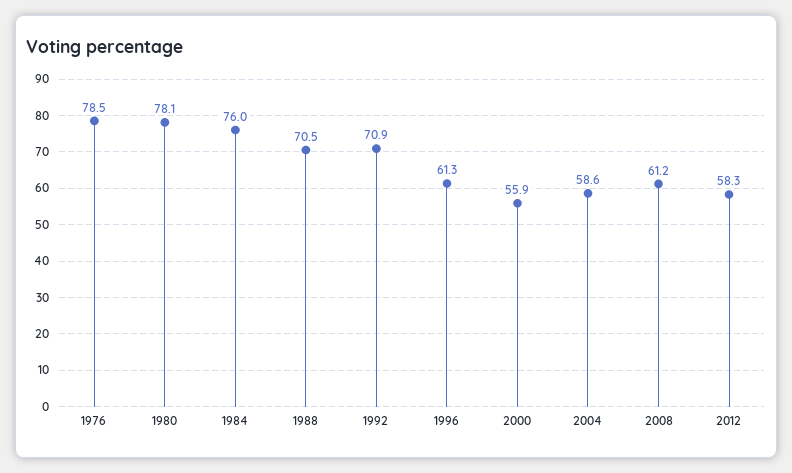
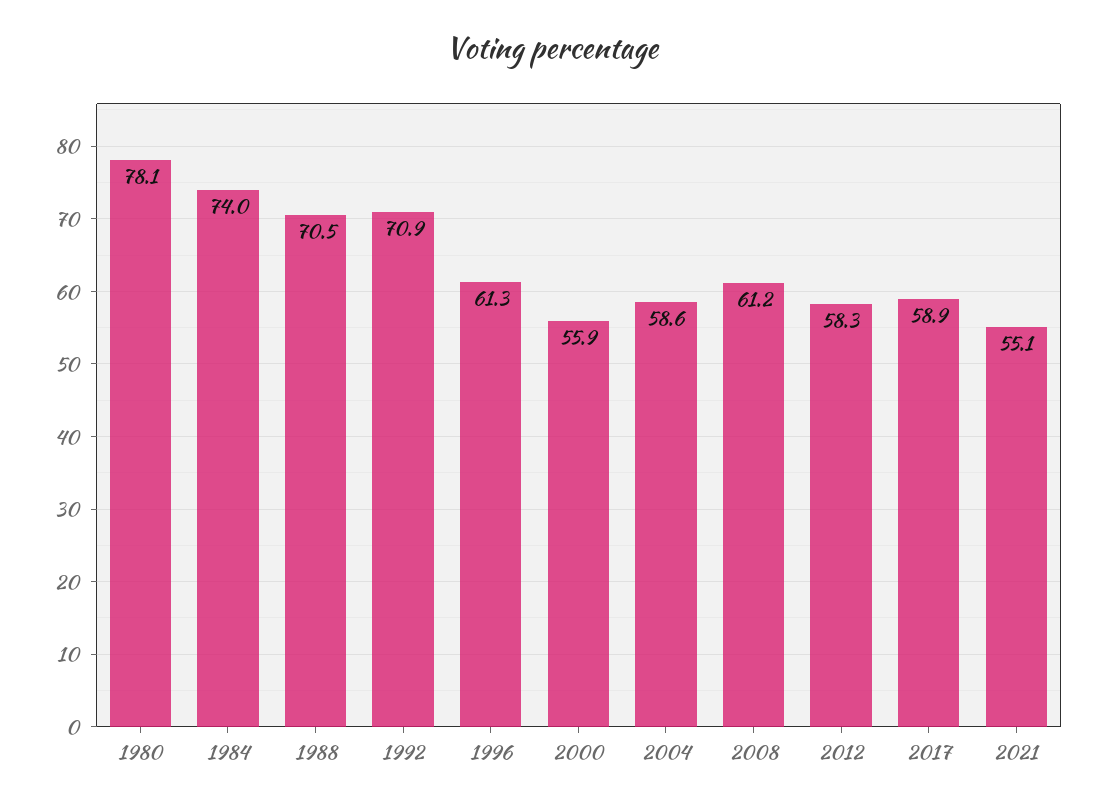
1976: 78.5 -> none
1984: 76 -> 74
2017: none -> 58.9
2021: none -> 55.1

